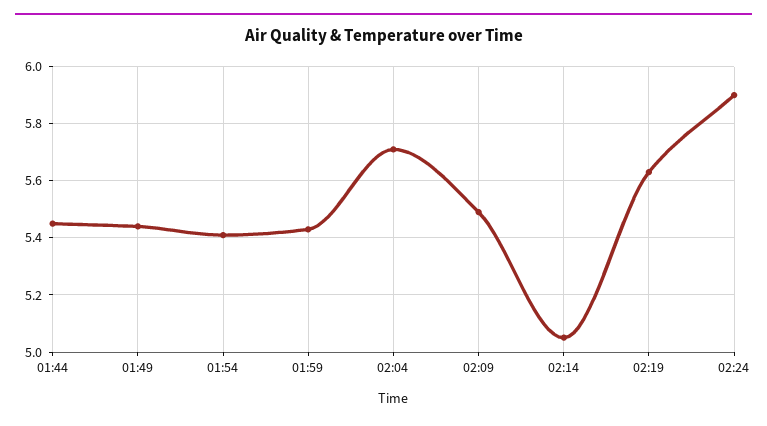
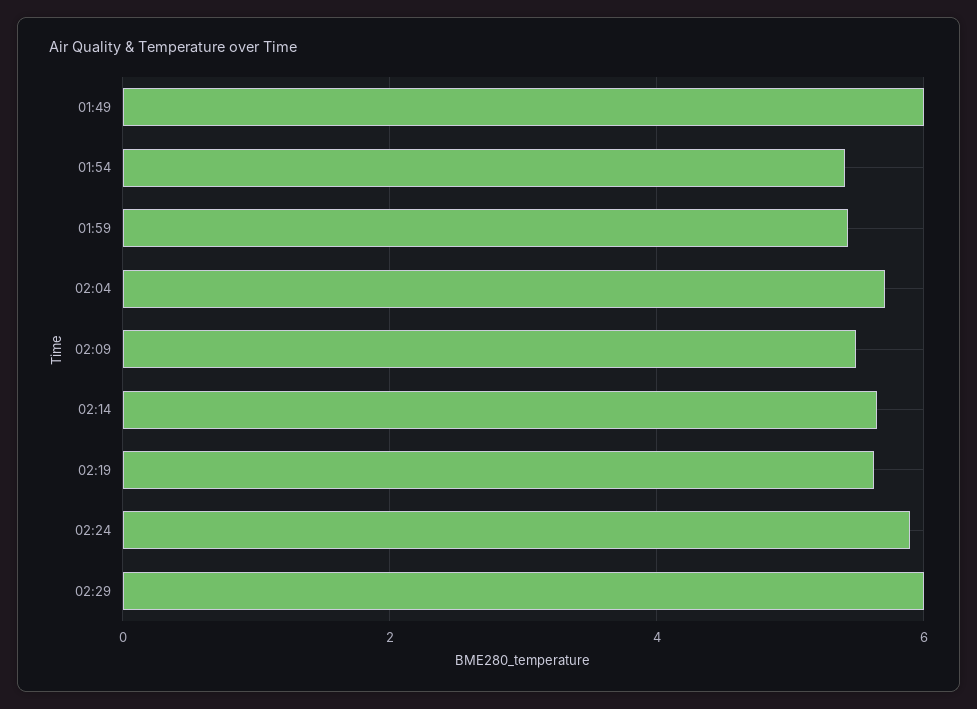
01:44: 5.45 -> none
01:49: 5.45 -> 6
02:14: 5.05 -> 5.6
02:29: none -> 6

